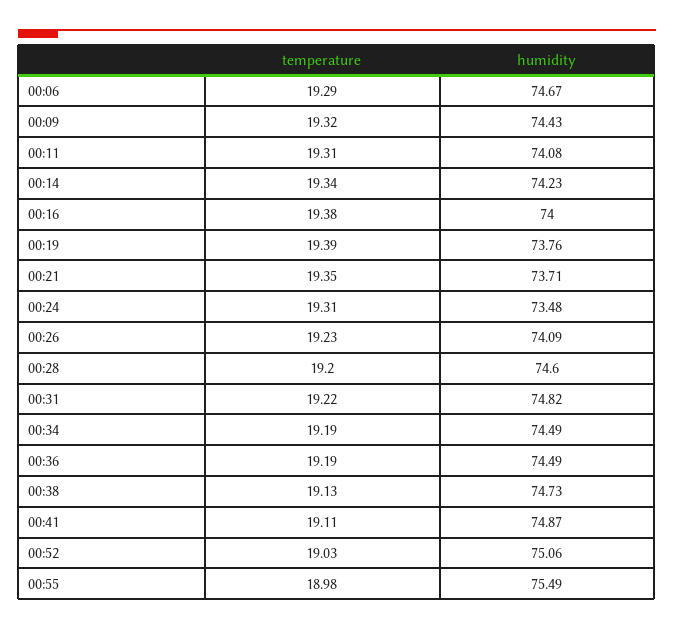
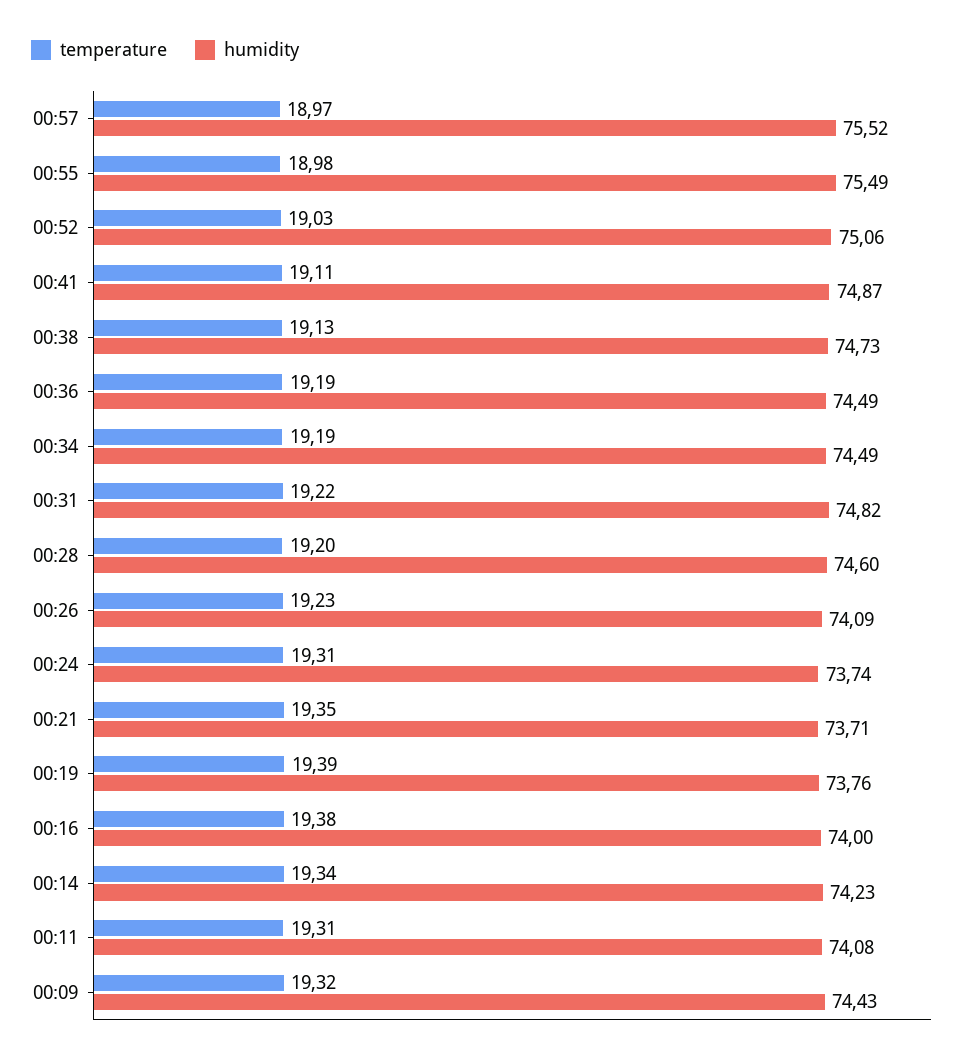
temperature, 00:06: 19.29 -> none
humidity, 00:06: 74.67 -> none
humidity, 00:24: 73.48 -> 73.74
temperature, 00:57: none -> 18.97
humidity, 00:57: none -> 75.52

